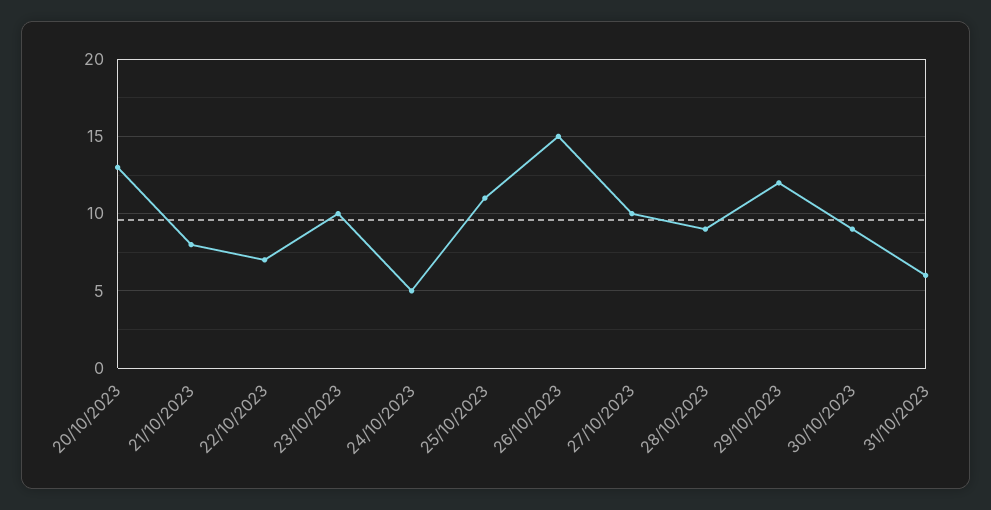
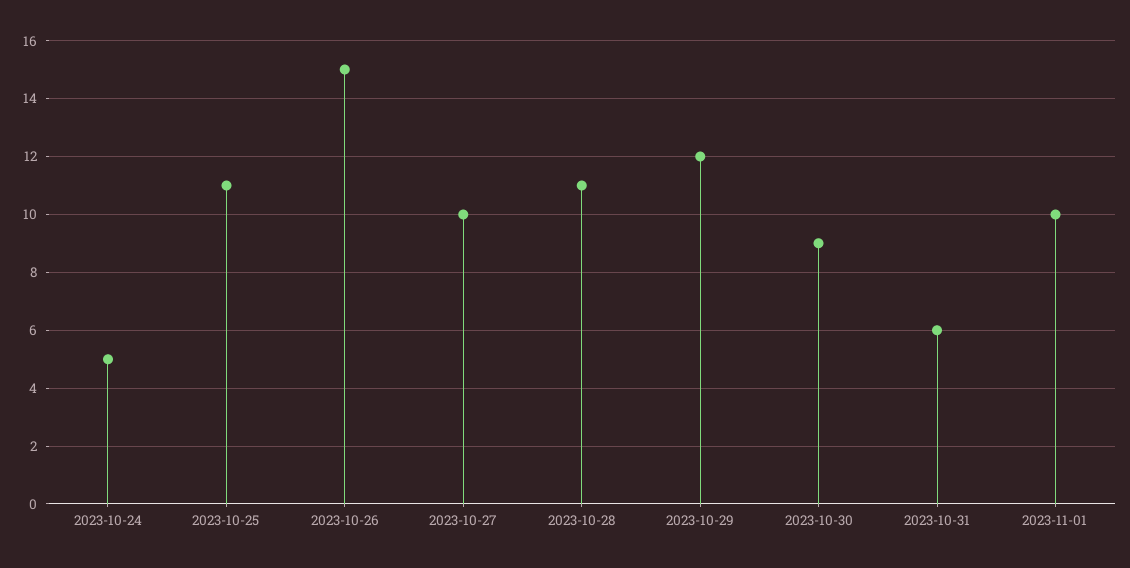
20/10/2023: 13 -> none
21/10/2023: 8 -> none
22/10/2023: 7 -> none
23/10/2023: 10 -> none
28/10/2023: 9 -> 11
2023-11-01: none -> 10

